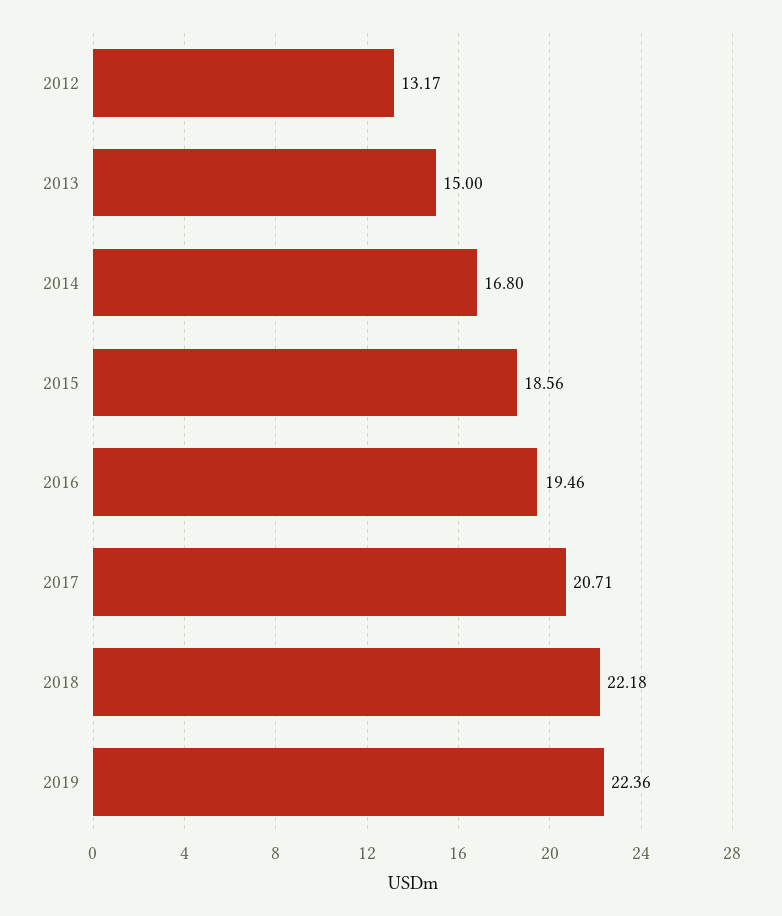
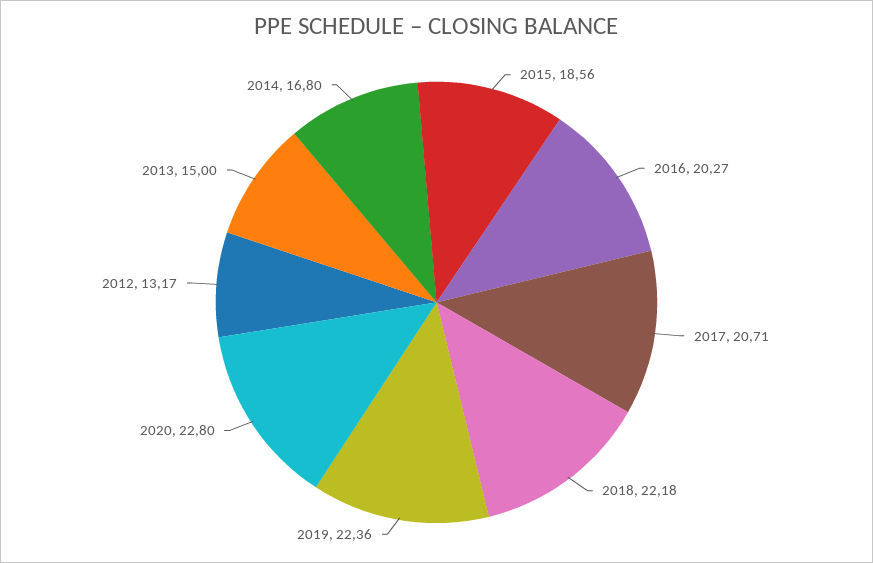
2016: 19.46 -> 20.27
2020: none -> 22.8

